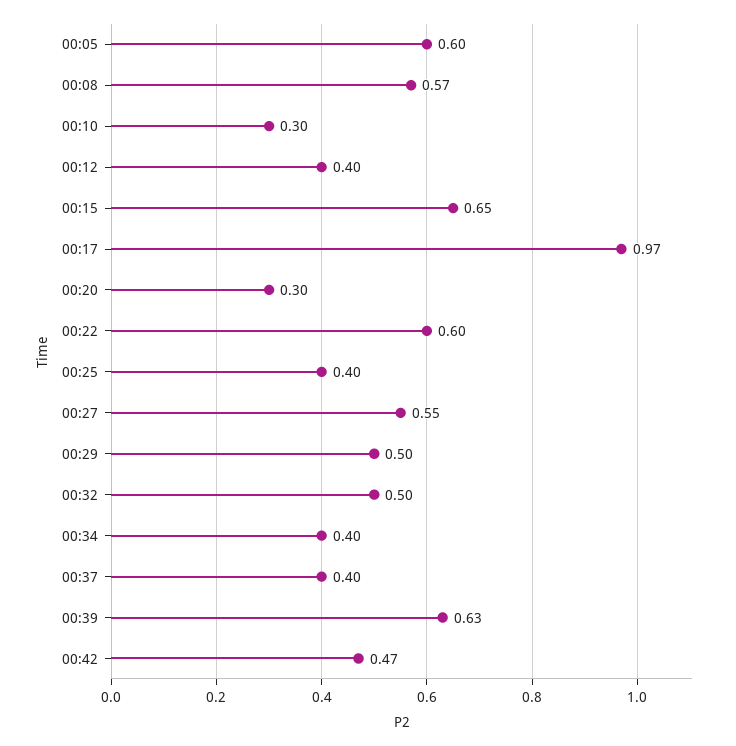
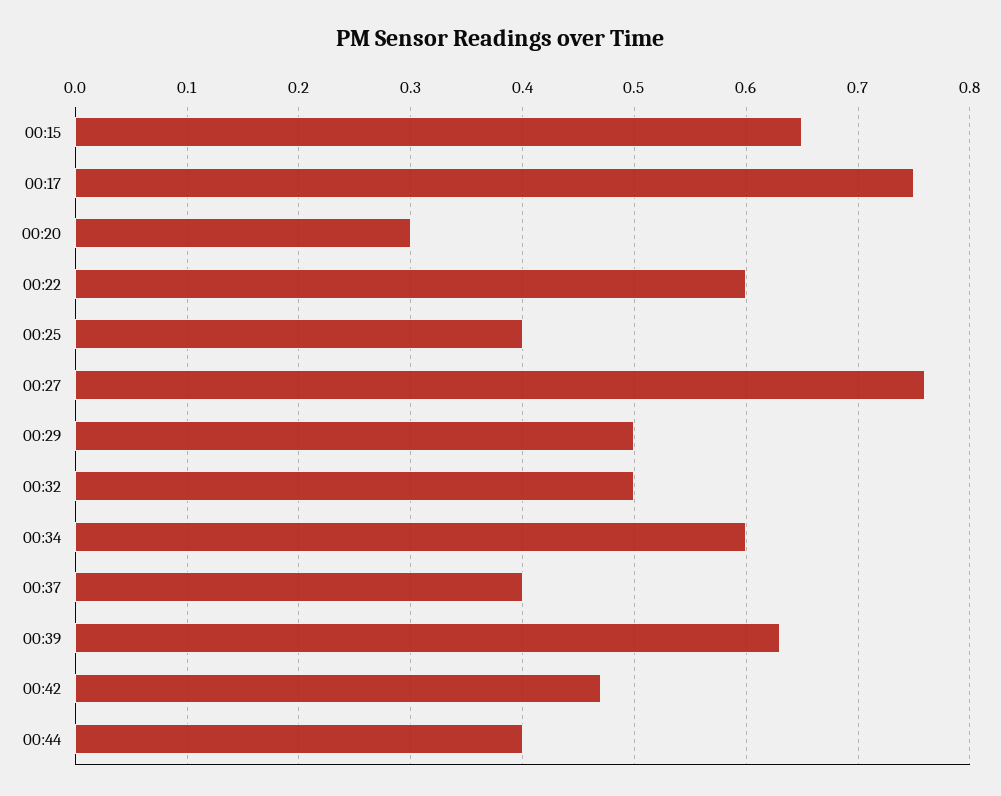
00:05: 0.6 -> none
00:08: 0.57 -> none
00:10: 0.3 -> none
00:12: 0.4 -> none
00:17: 0.97 -> 0.75
00:27: 0.55 -> 0.76
00:34: 0.4 -> 0.6
00:44: none -> 0.4

